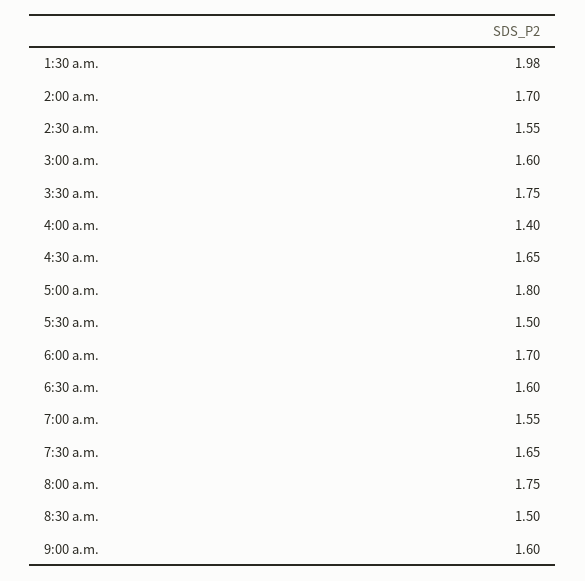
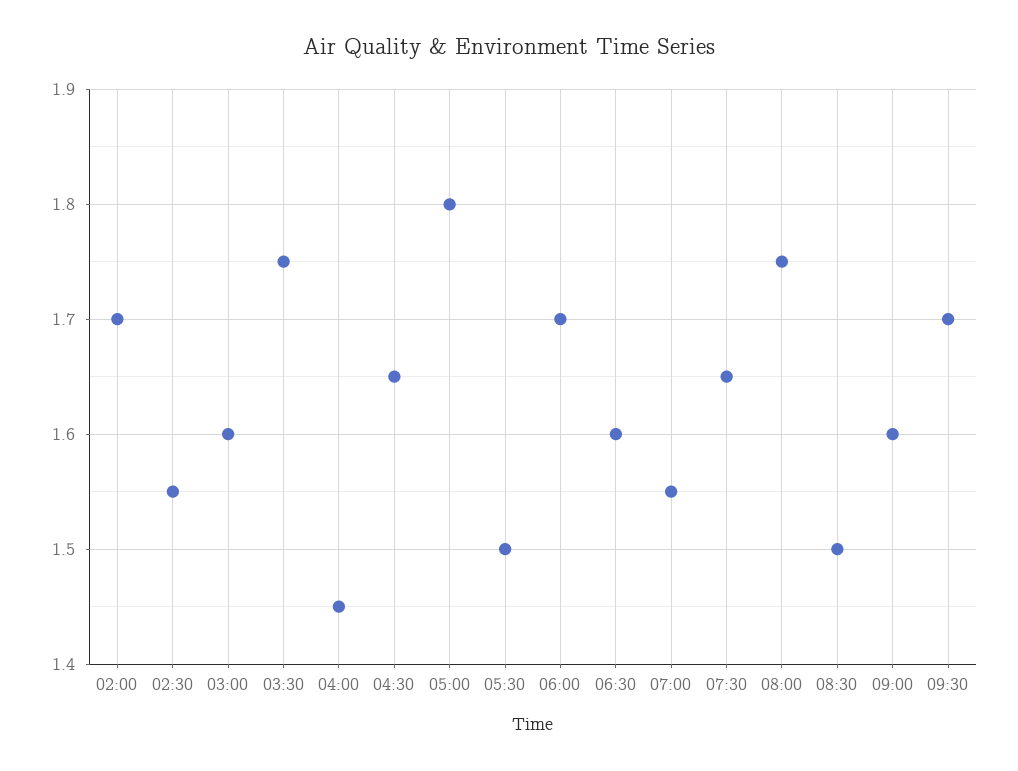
1:30 a.m.: 1.98 -> none
4:00 a.m.: 1.4 -> 1.45
09:30: none -> 1.7

